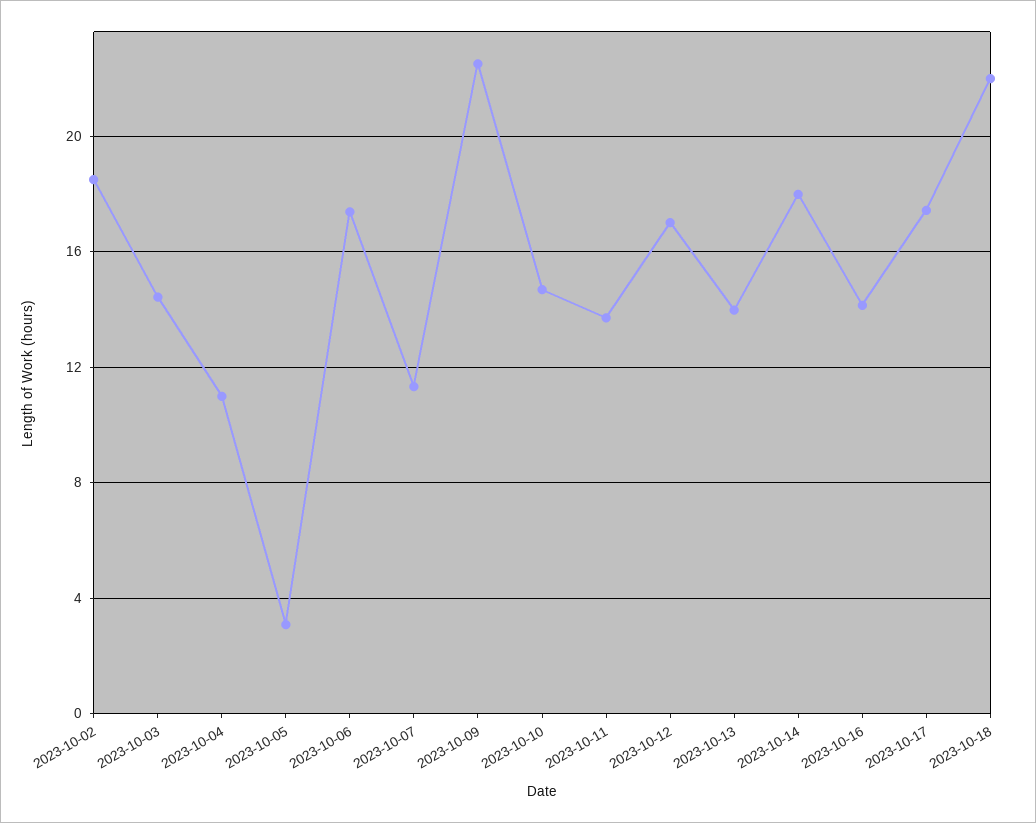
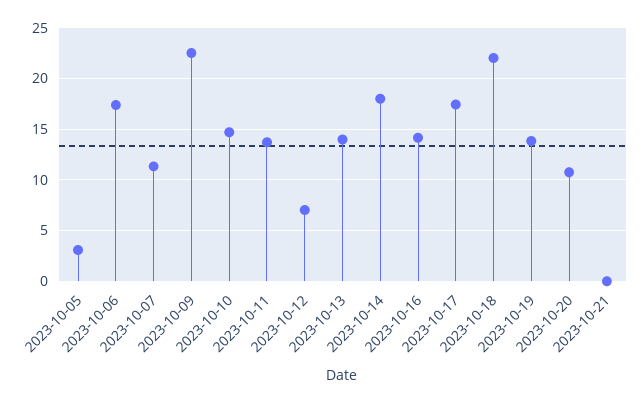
2023-10-02: 18.5 -> none
2023-10-03: 14.5 -> none
2023-10-04: 11 -> none
2023-10-12: 17 -> 7
2023-10-19: none -> 14
2023-10-20: none -> 11
2023-10-21: none -> 0

